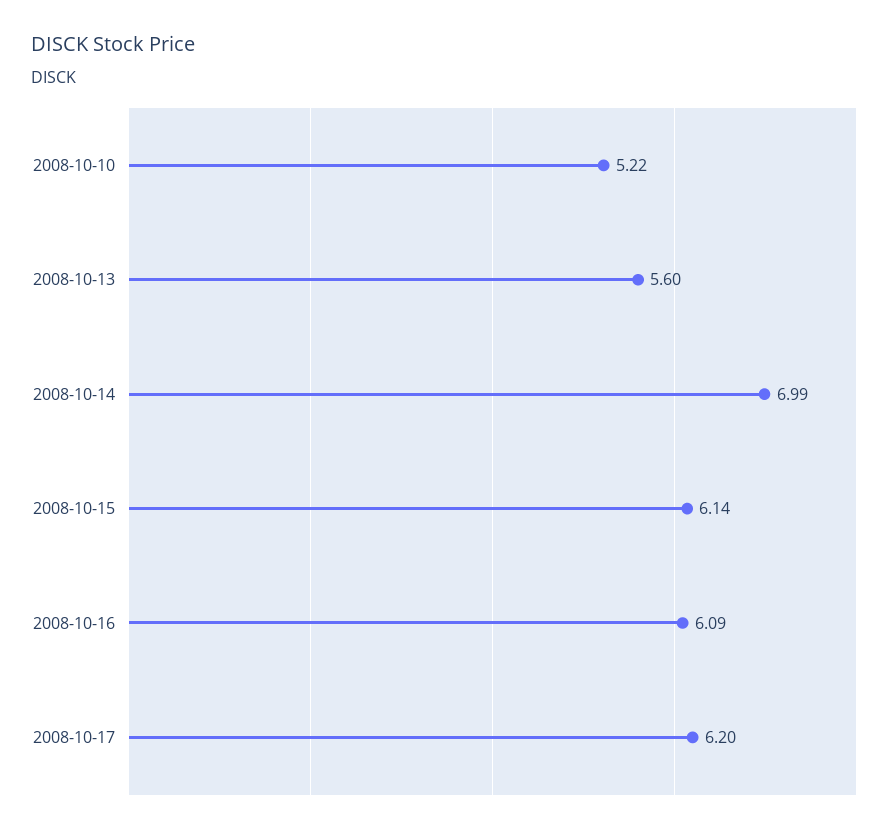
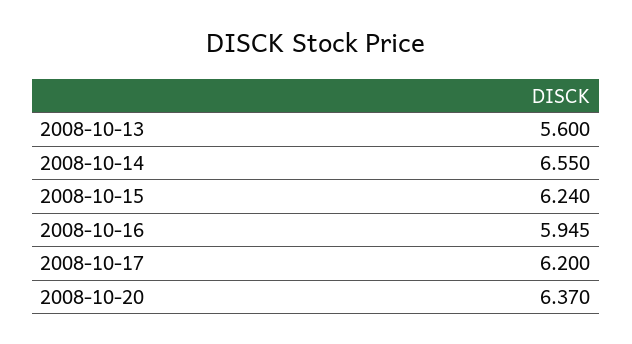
2008-10-10: 5.22 -> none
2008-10-14: 6.99 -> 6.55
2008-10-15: 6.14 -> 6.24
2008-10-16: 6.09 -> 5.945
2008-10-20: none -> 6.37

